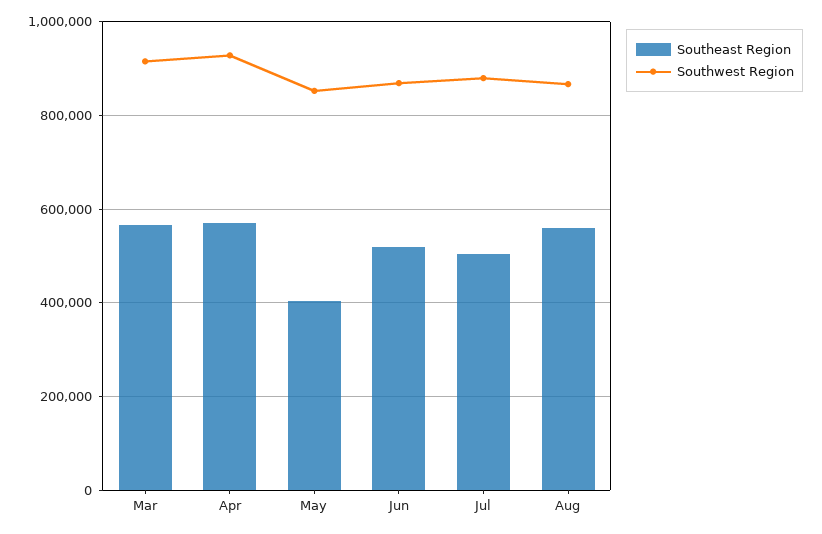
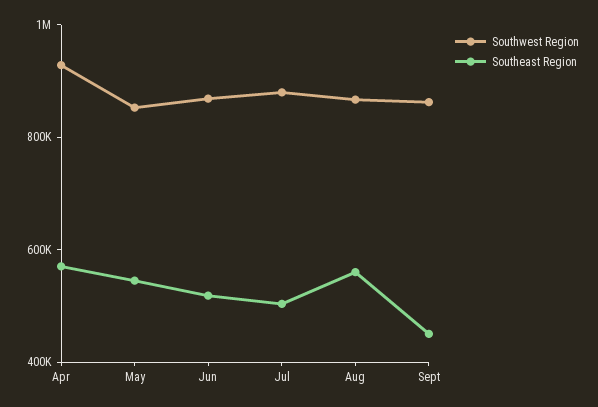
Southeast Region, Mar: 560000 -> none
Southwest Region, Mar: 920000 -> none
Southeast Region, May: 400000 -> 550000
Southwest Region, Sept: none -> 850000
Southeast Region, Sept: none -> 450000

